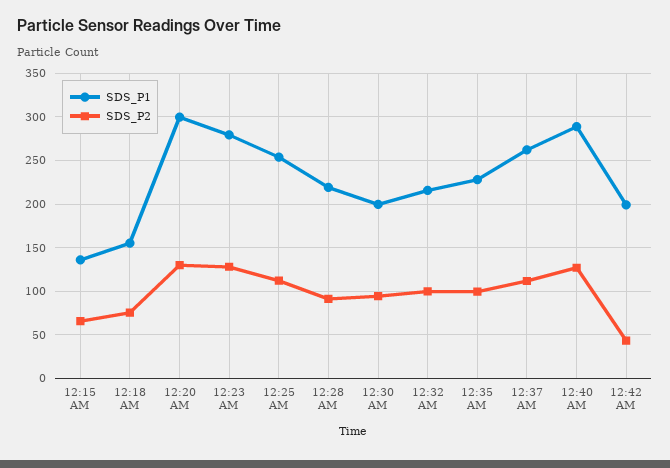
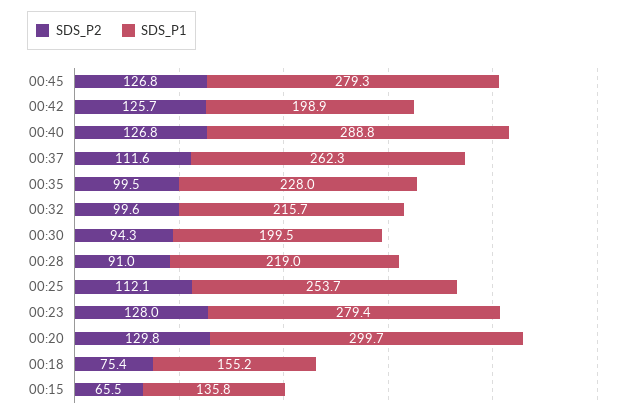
SDS_P2, 12:42 AM: 40 -> 125.7
SDS_P2, 00:45: none -> 126.8
SDS_P1, 00:45: none -> 279.3

